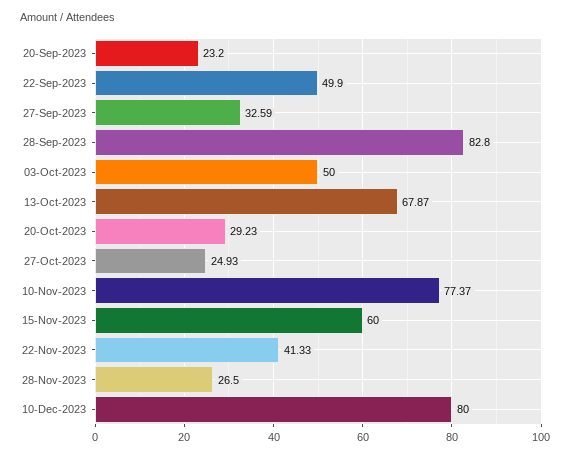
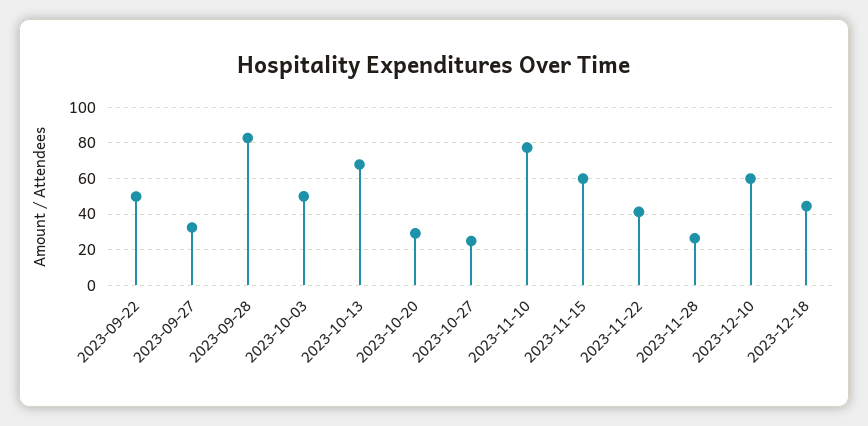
20-Sep-2023: 23.2 -> none
10-Dec-2023: 80 -> 60
2023-12-18: none -> 45

